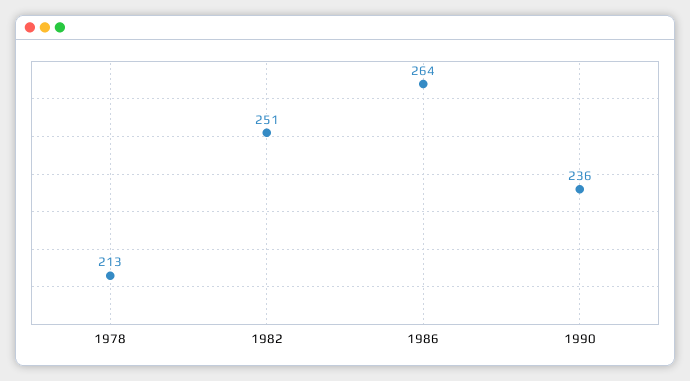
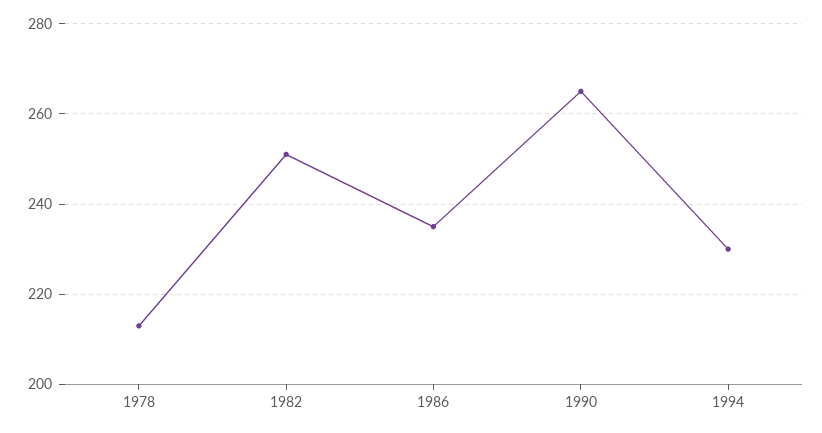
1986: 264 -> 235
1990: 236 -> 265
1994: none -> 230

